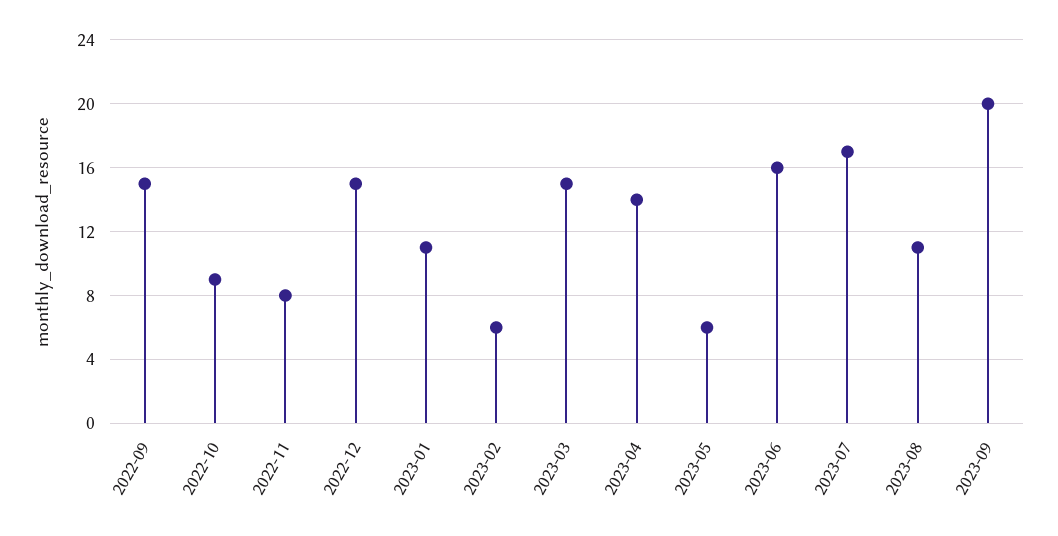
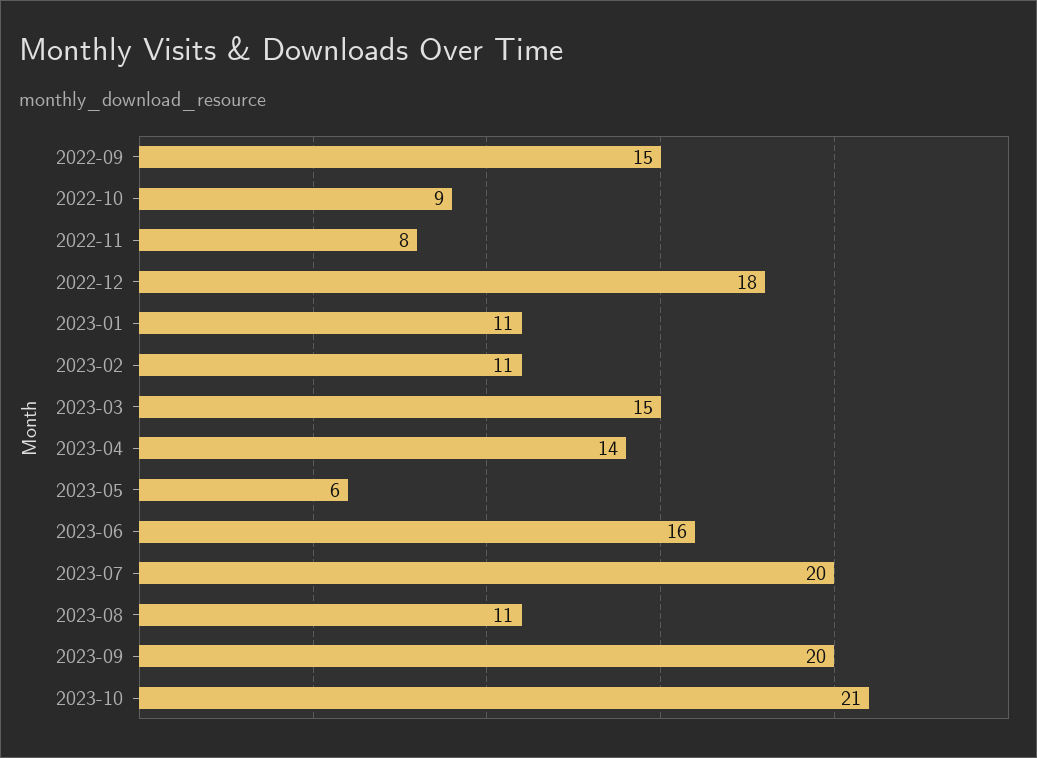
2022-12: 15 -> 18
2023-02: 6 -> 11
2023-07: 17 -> 20
2023-10: none -> 21

